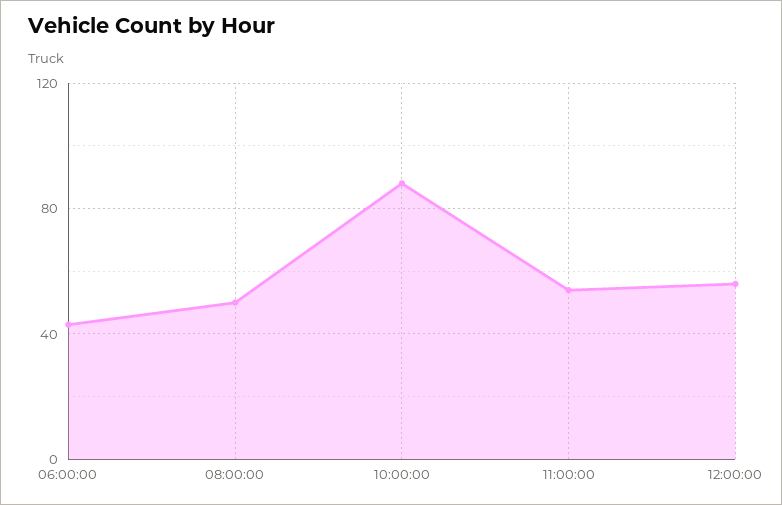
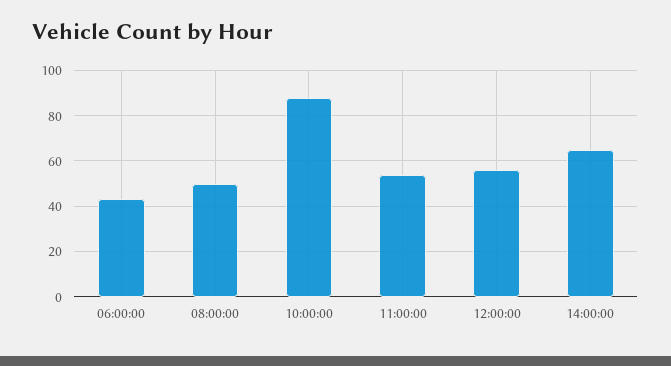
14:00:00: none -> 65

